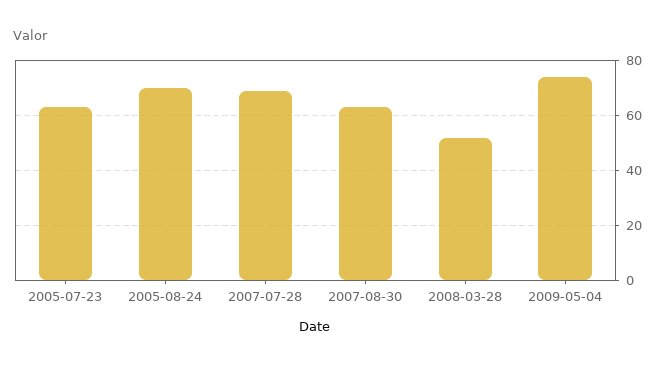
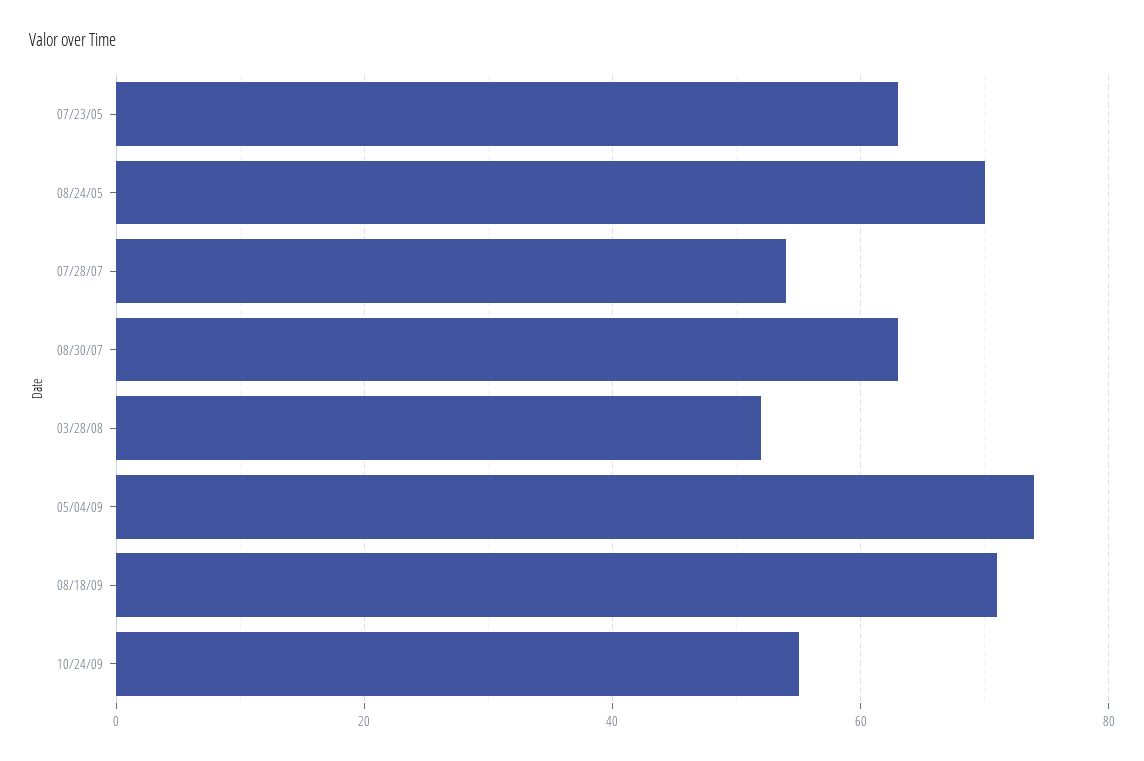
2007-07-28: 70 -> 55
08/18/09: none -> 70
10/24/09: none -> 55

